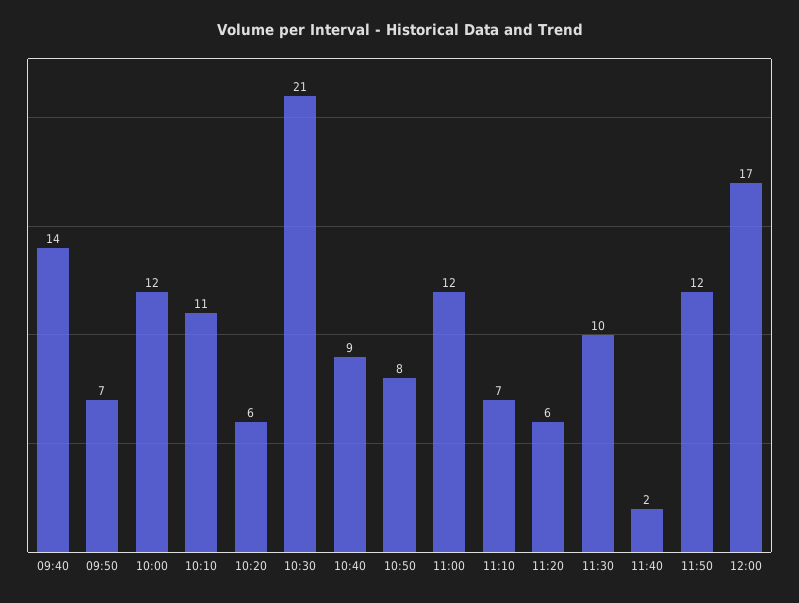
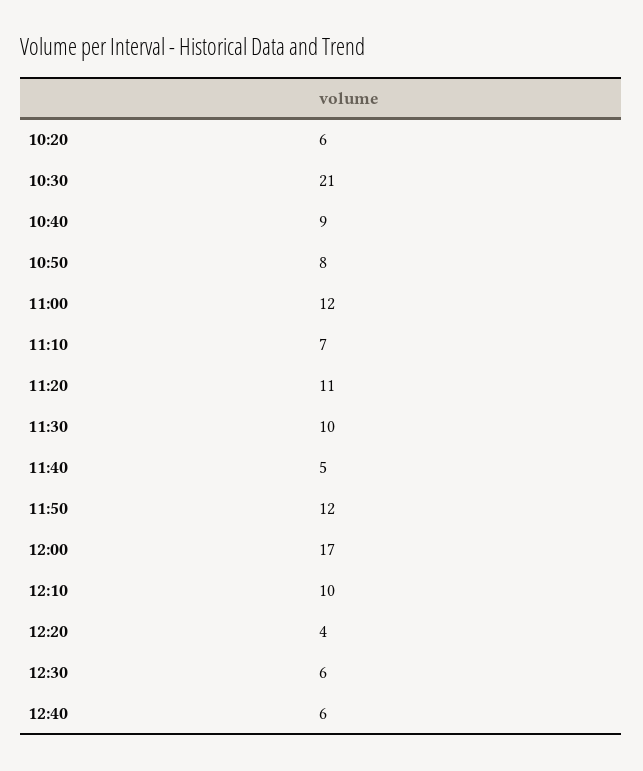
09:40: 14 -> none
09:50: 7 -> none
10:00: 12 -> none
10:10: 11 -> none
11:20: 6 -> 11
11:40: 2 -> 5
12:10: none -> 10
12:20: none -> 4
12:30: none -> 6
12:40: none -> 6

